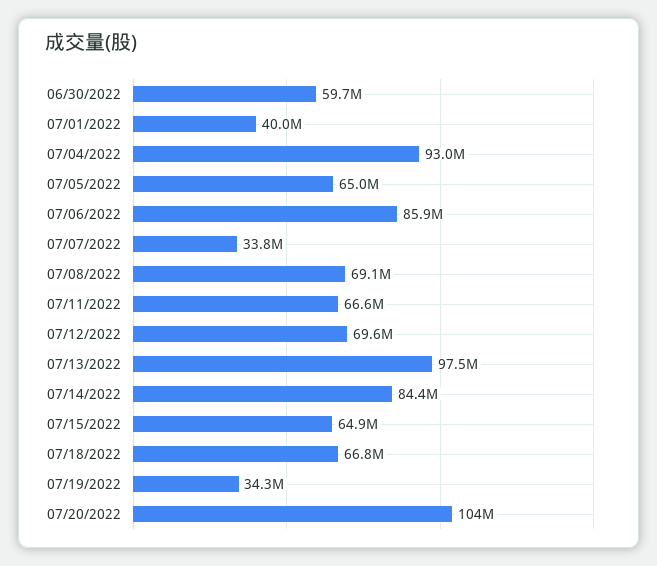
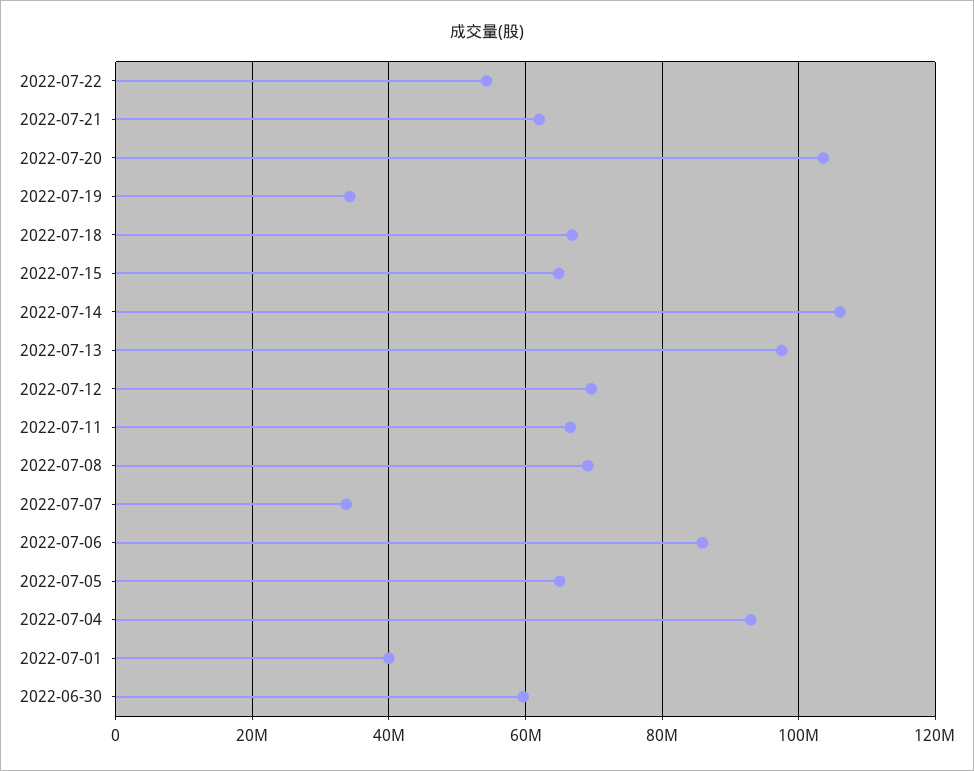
07/14/2022: 84400000 -> 106000000
2022-07-22: none -> 54000000
2022-07-21: none -> 62000000

